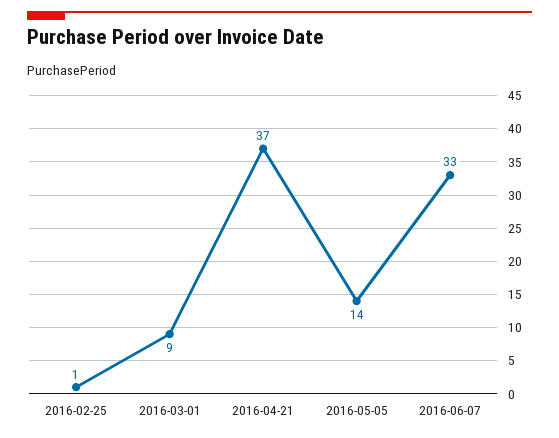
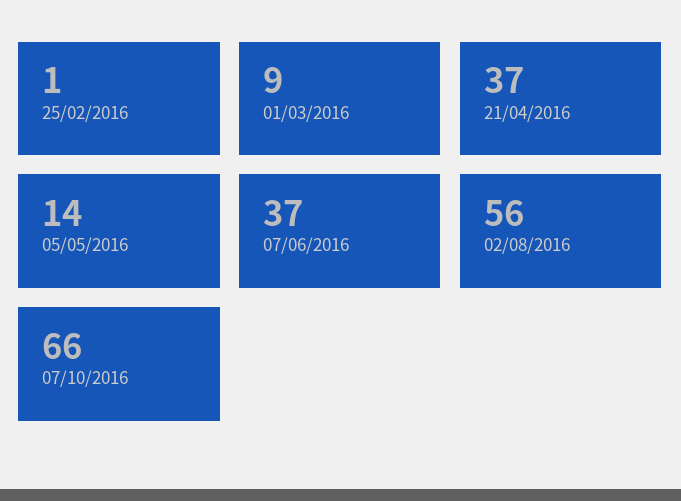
2016-06-07: 33 -> 37
02/08/2016: none -> 56
07/10/2016: none -> 66

